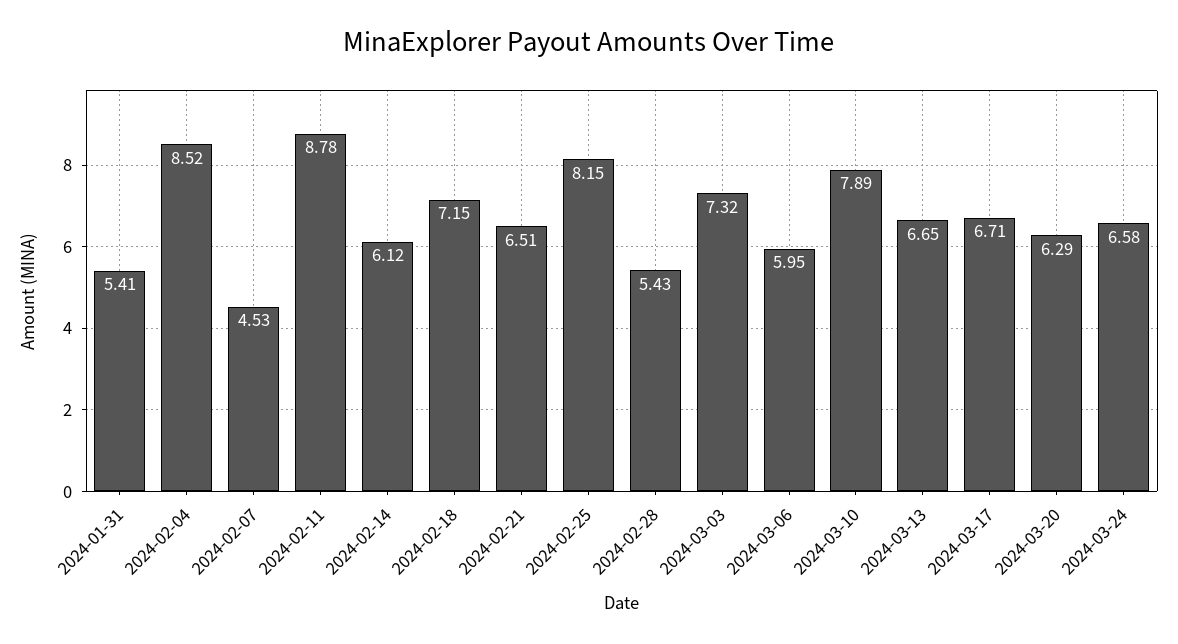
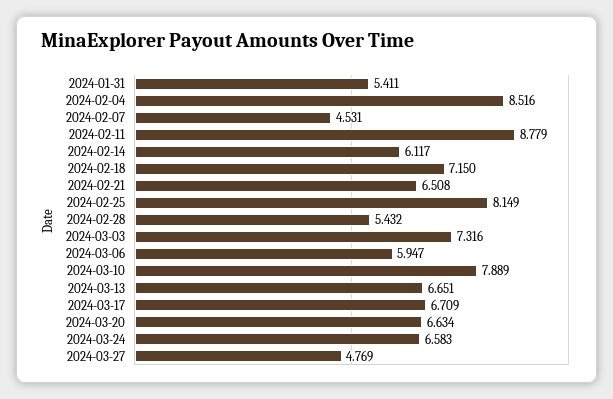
2024-03-20: 6.29 -> 6.634
2024-03-27: none -> 4.769

